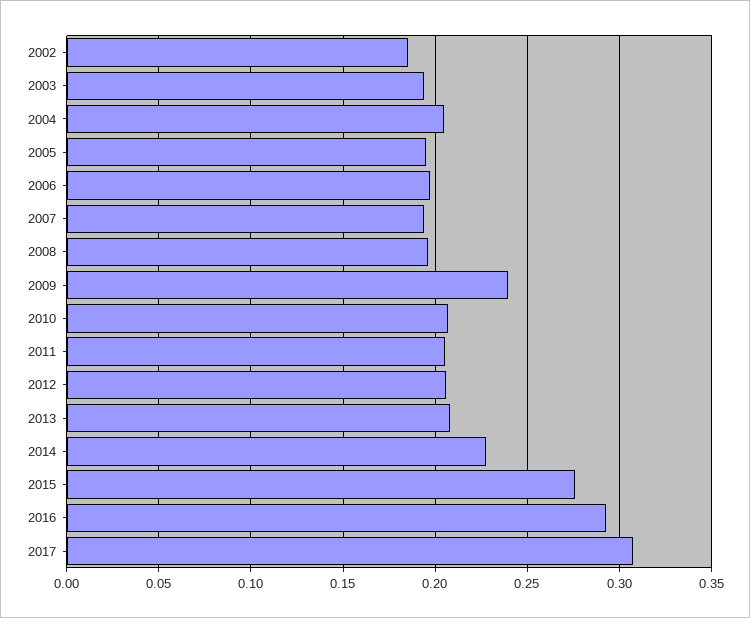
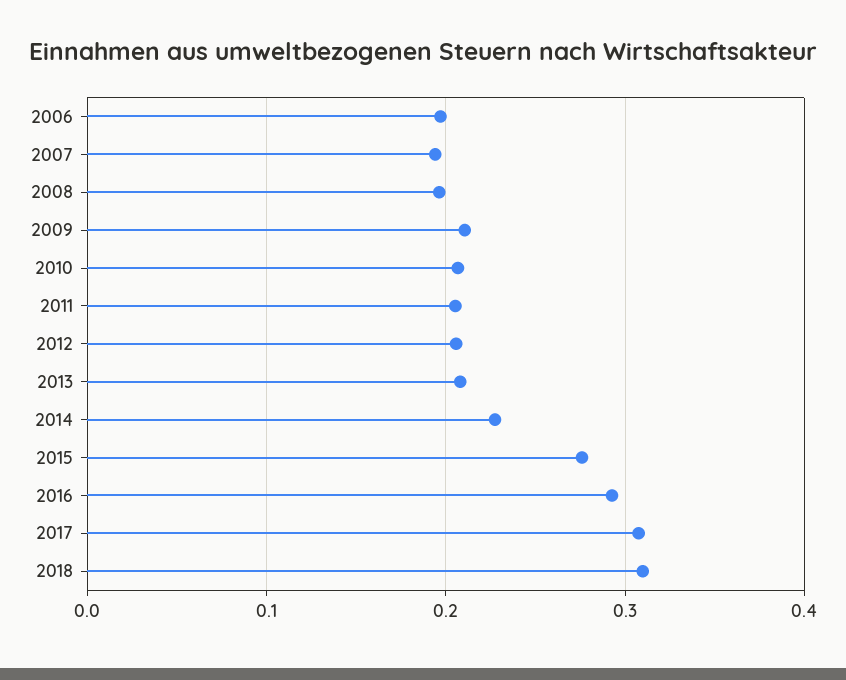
2002: 0.185 -> none
2003: 0.195 -> none
2004: 0.205 -> none
2005: 0.195 -> none
2009: 0.24 -> 0.21
2018: none -> 0.31

